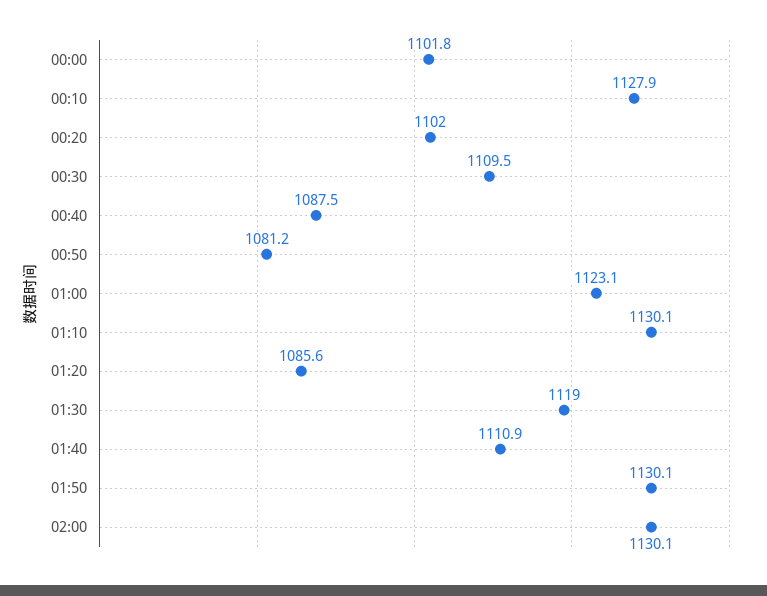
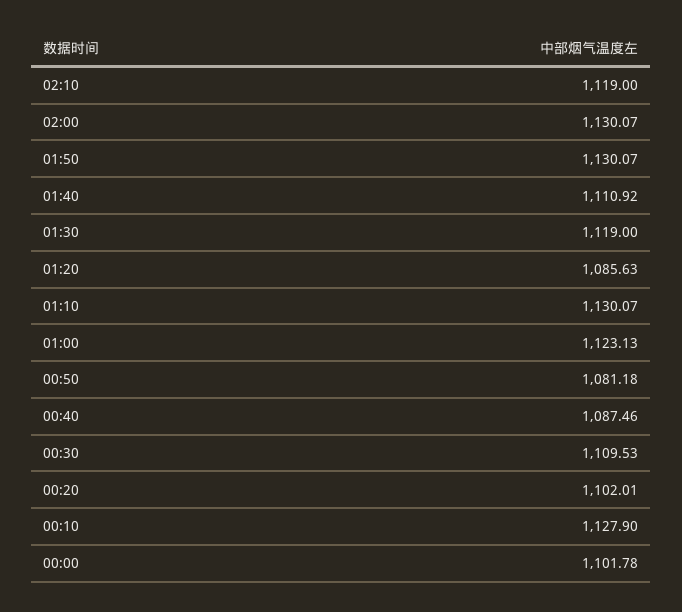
02:10: none -> 1119

